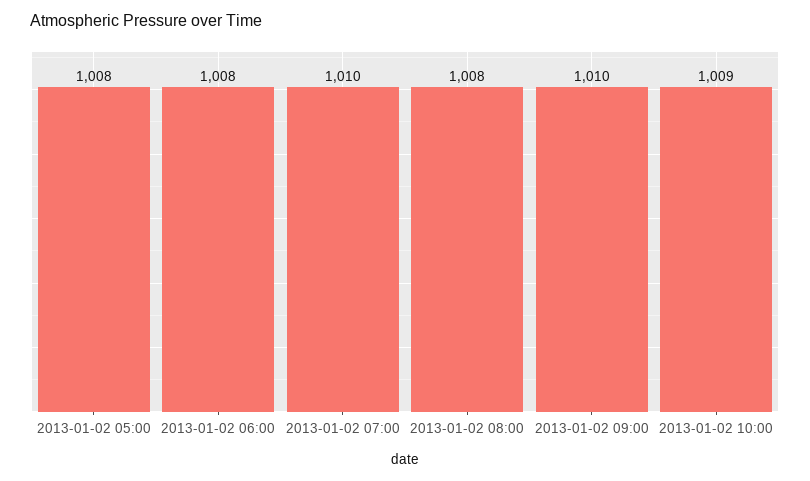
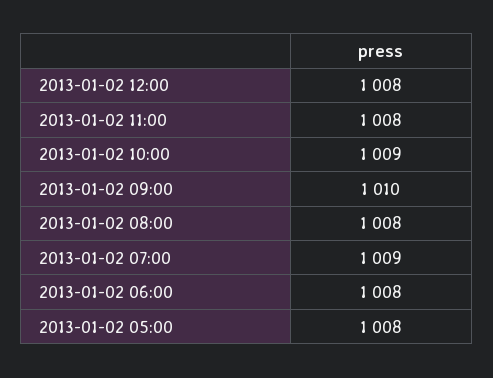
2013-01-02 07:00: 1010 -> 1009
2013-01-02 12:00: none -> 1008
2013-01-02 11:00: none -> 1008

